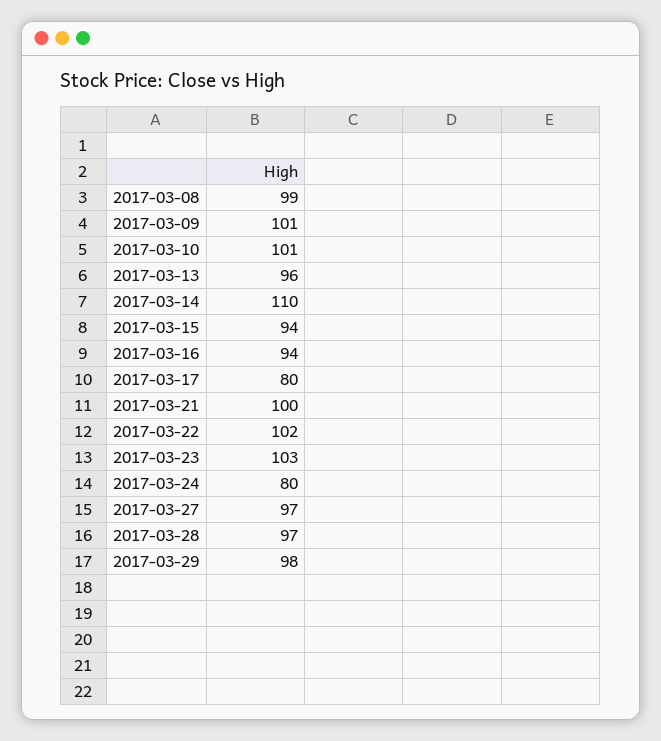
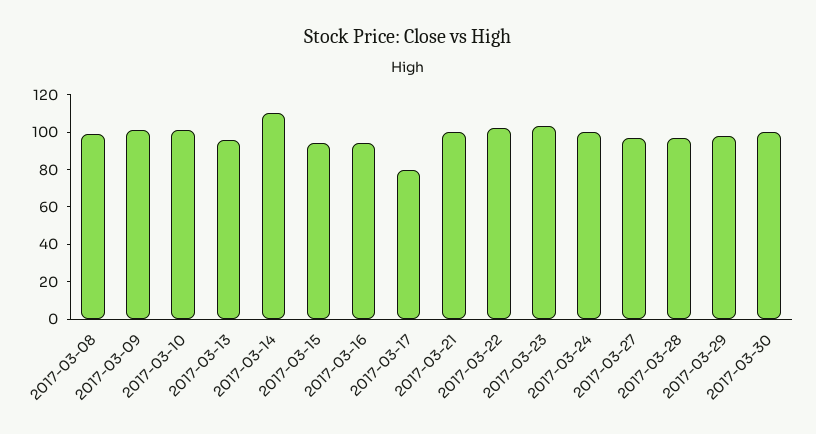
2017-03-24: 80 -> 100
2017-03-30: none -> 100

